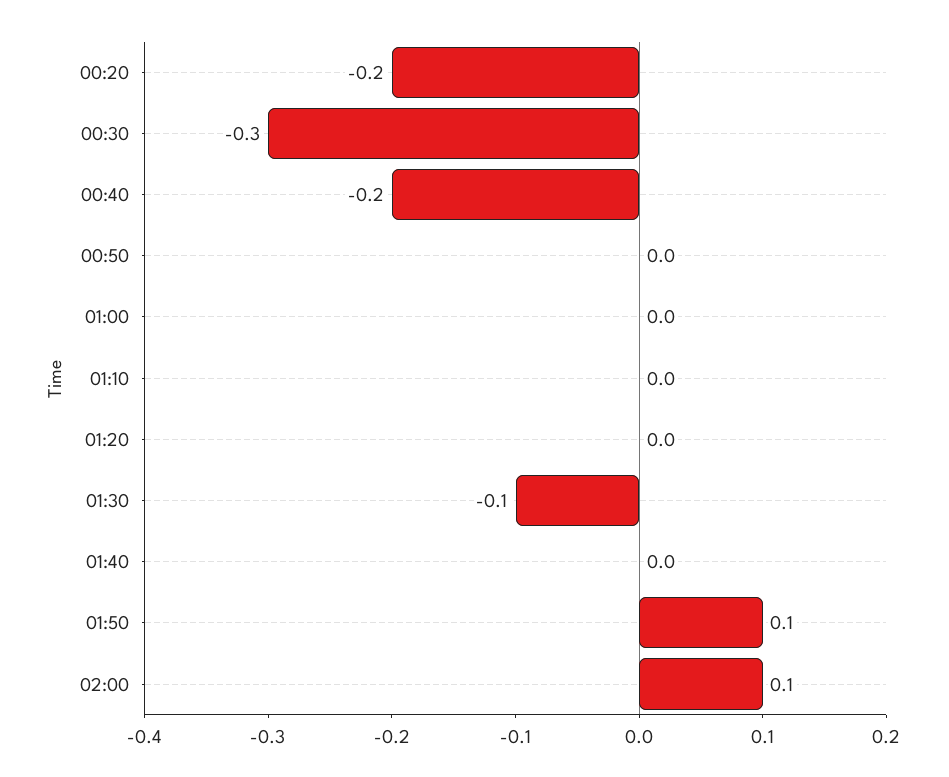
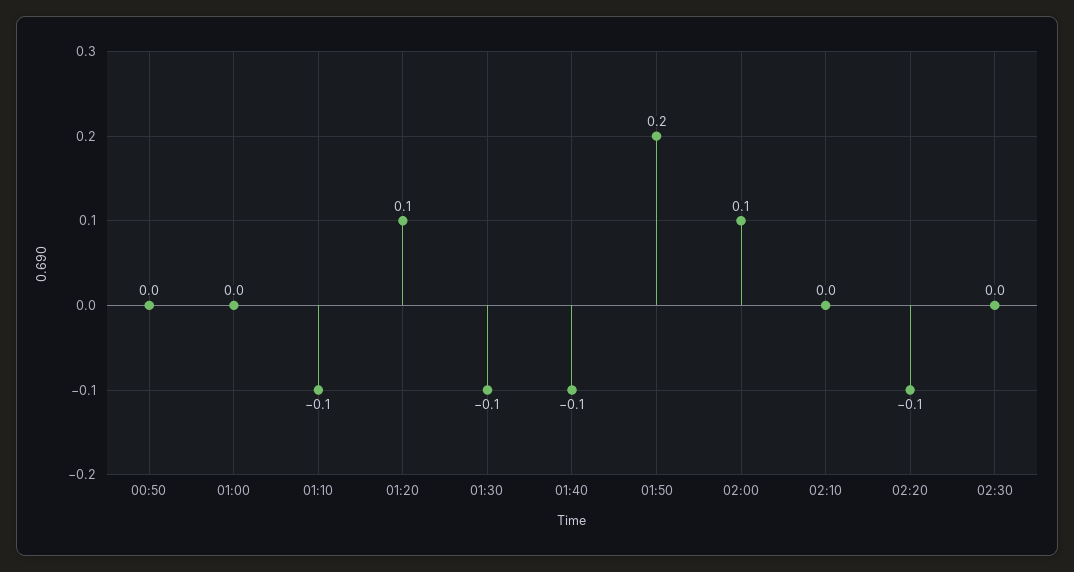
00:20: -0.2 -> none
00:30: -0.3 -> none
00:40: -0.2 -> none
01:10: 0 -> -0.1
01:20: 0 -> 0.1
01:40: 0 -> -0.1
01:50: 0.1 -> 0.2
02:10: none -> 0
02:20: none -> -0.1
02:30: none -> 0

